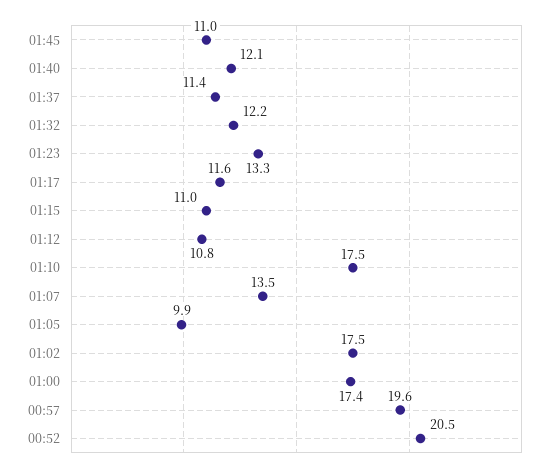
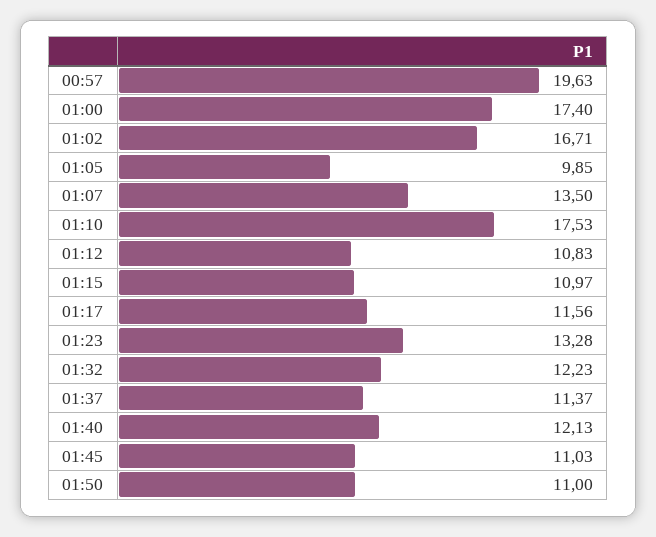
01:02: 17.5 -> 16.71
00:52: 20.5 -> none
01:50: none -> 11

